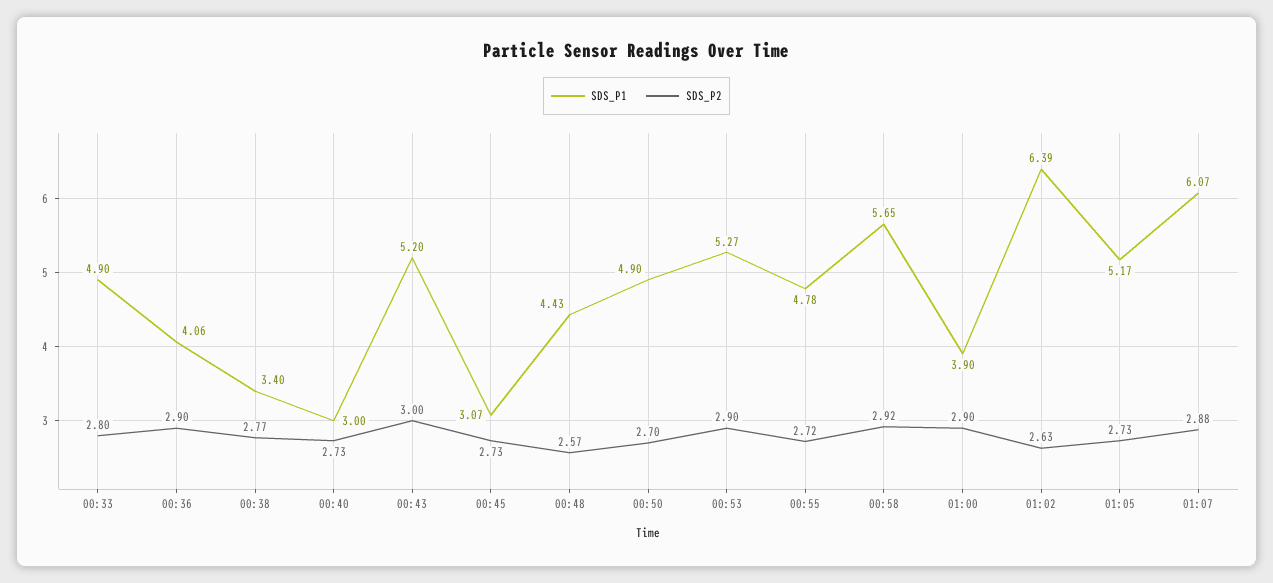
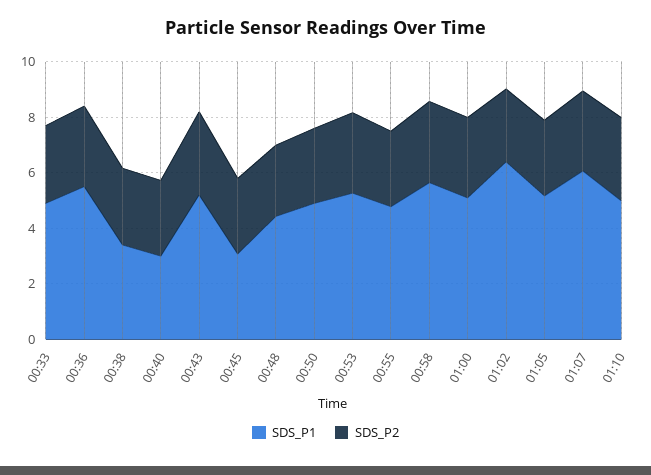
SDS_P1, 00:36: 4.06 -> 5.5
SDS_P1, 01:00: 3.9 -> 5
SDS_P1, 01:10: none -> 5
SDS_P2, 01:10: none -> 3

